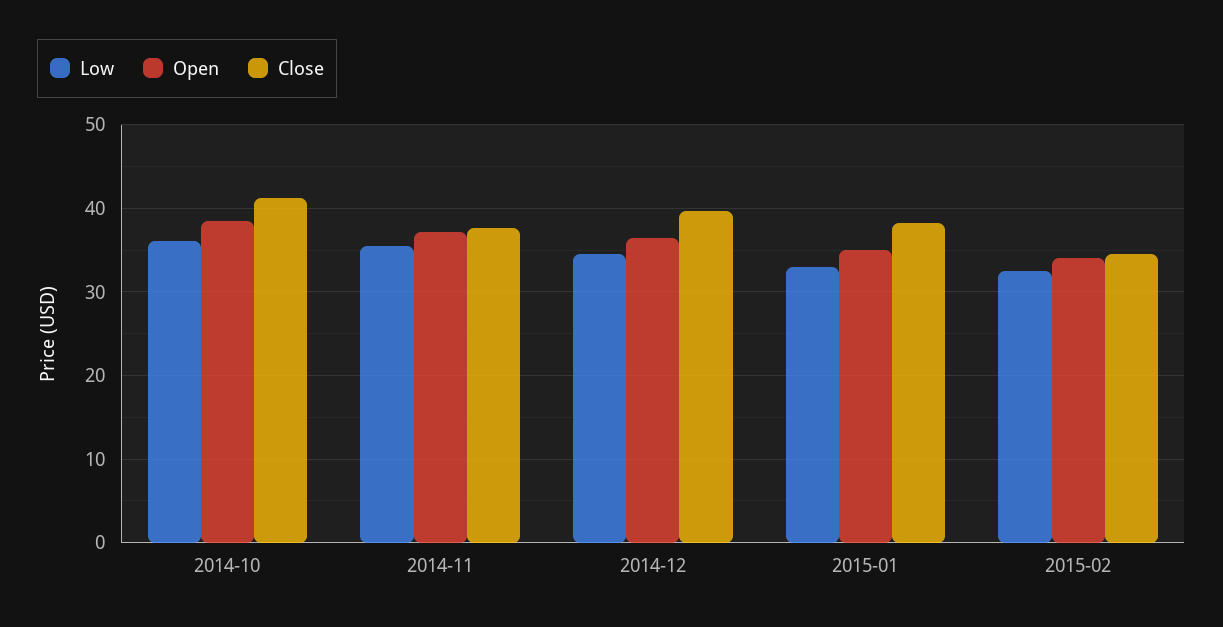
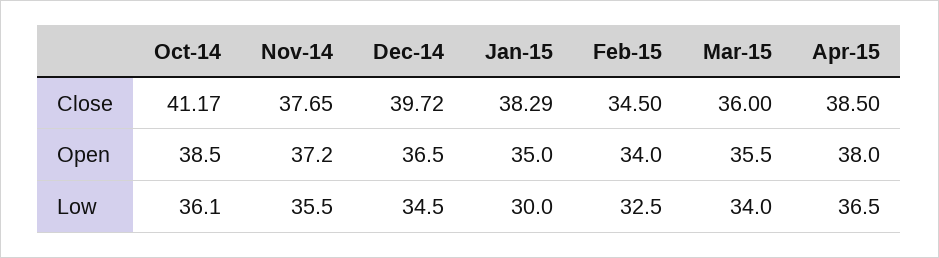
Low, 2015-01: 33 -> 30
Close, Mar-15: none -> 36
Close, Apr-15: none -> 38.5
Open, Mar-15: none -> 35.5
Open, Apr-15: none -> 38
Low, Mar-15: none -> 34
Low, Apr-15: none -> 36.5

